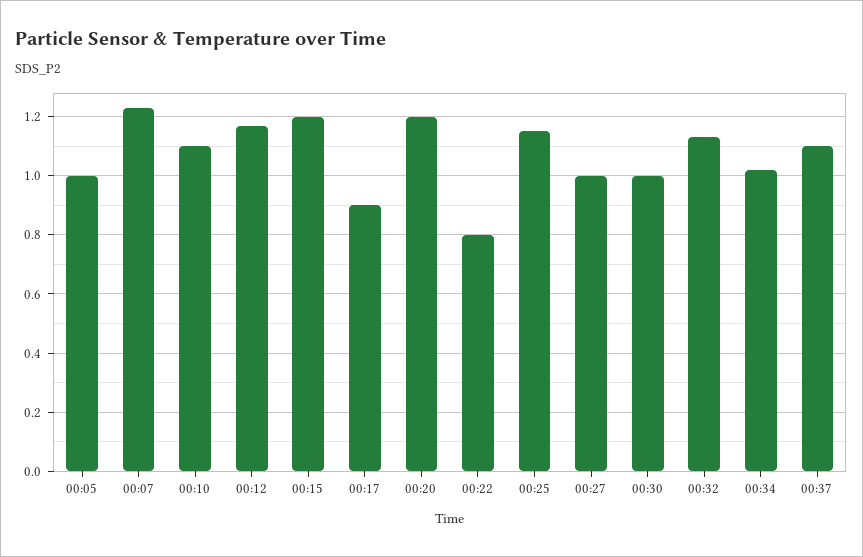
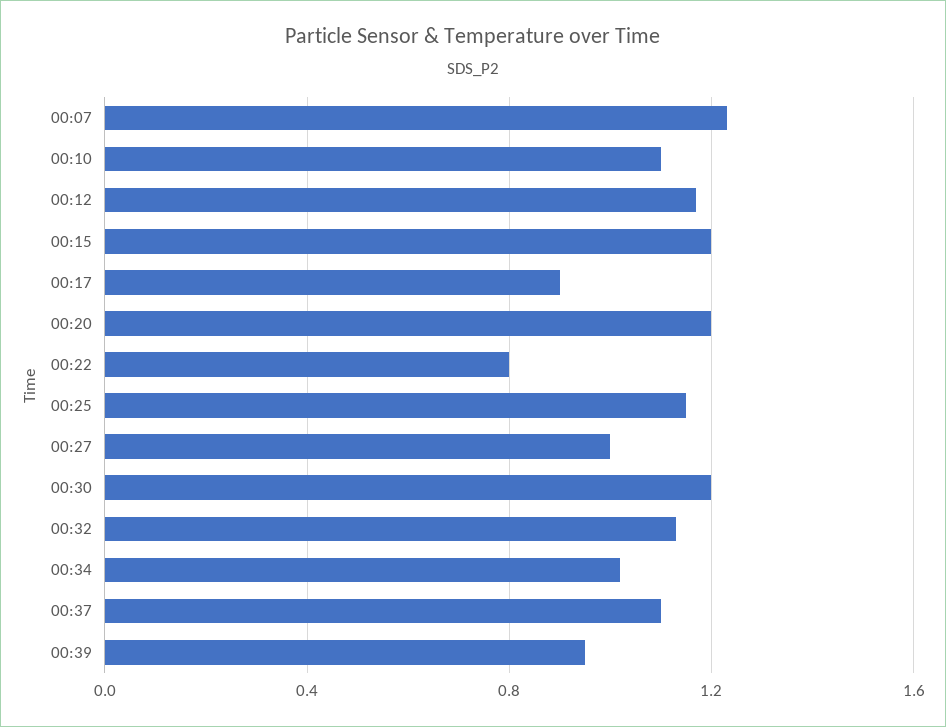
00:05: 1 -> none
00:30: 1 -> 1.2
00:39: none -> 0.95

